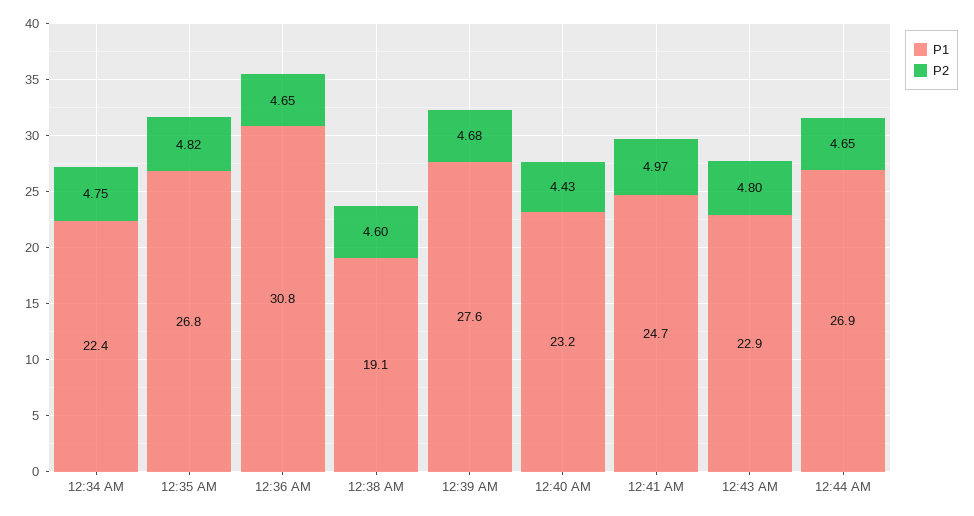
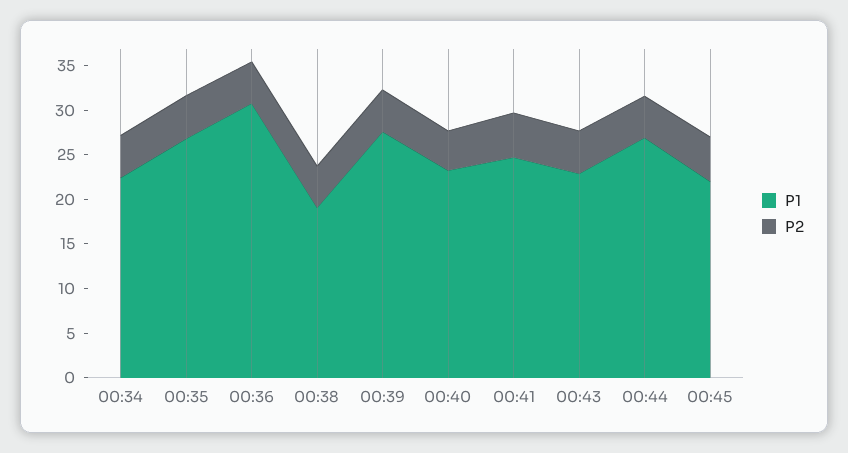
P1, 00:45: none -> 22
P2, 00:45: none -> 5

